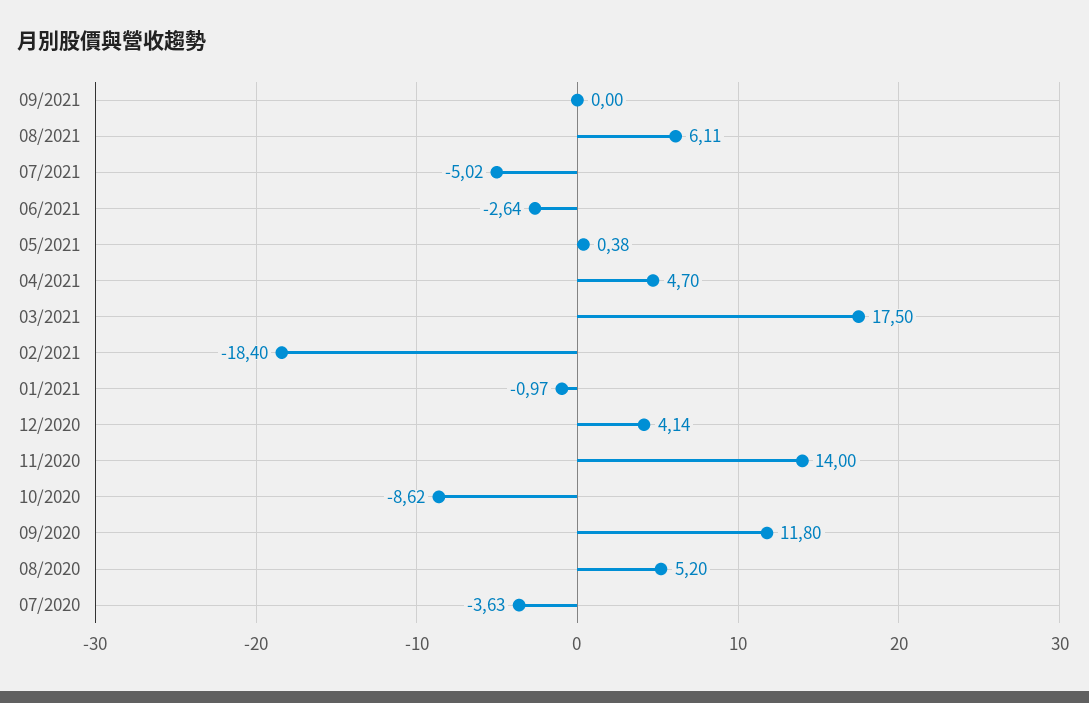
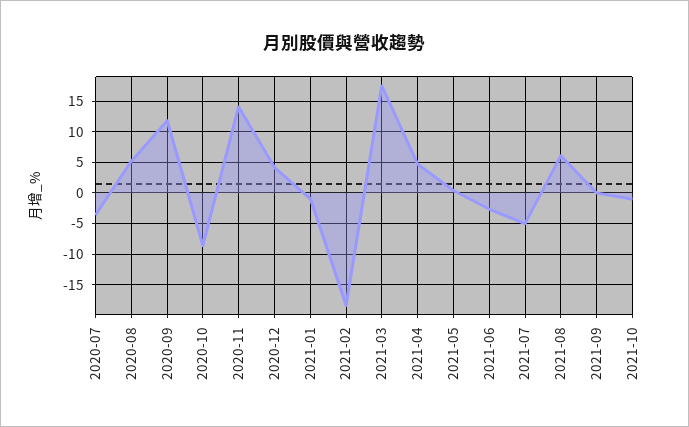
2021-10: none -> -1

